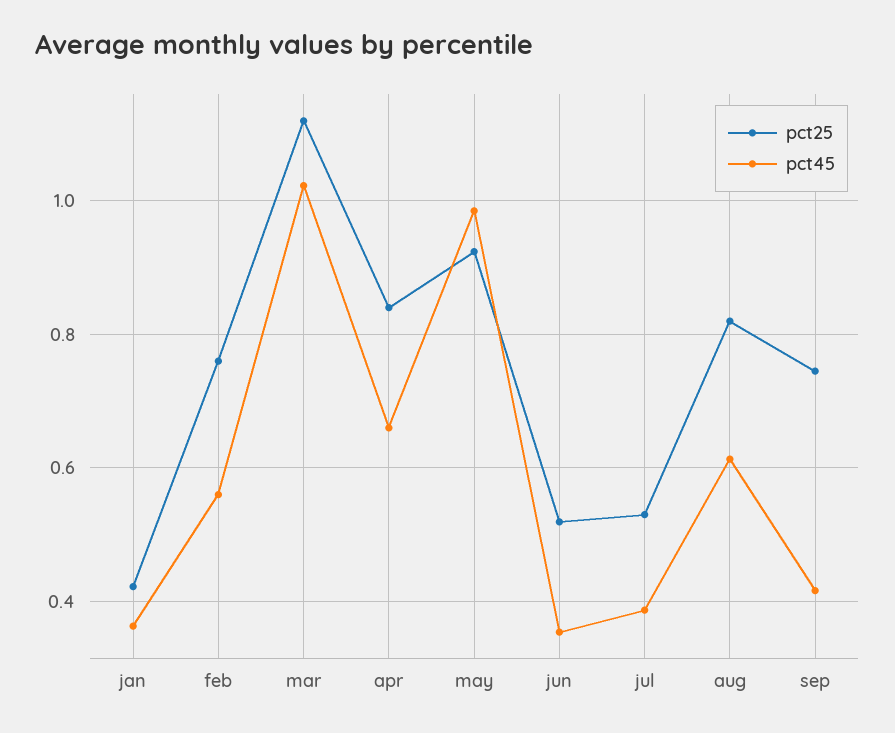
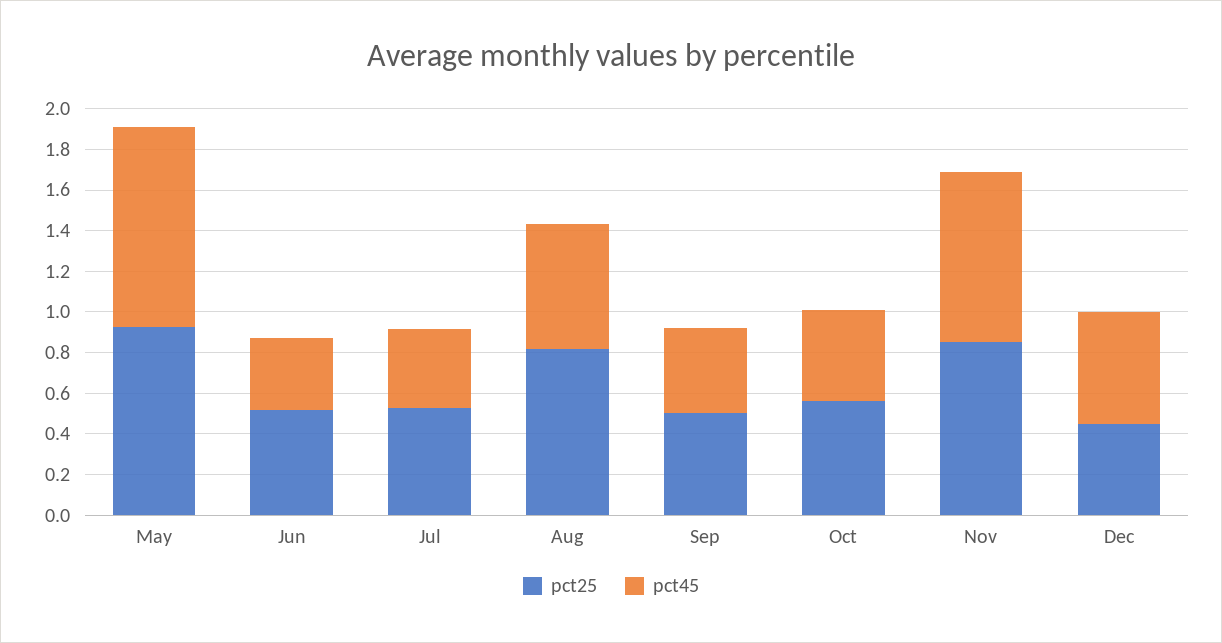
pct25, jan: 0.42 -> none
pct45, jan: 0.36 -> none
pct25, feb: 0.76 -> none
pct45, feb: 0.56 -> none
pct25, mar: 1.12 -> none
pct45, mar: 1.02 -> none
pct25, apr: 0.84 -> none
pct45, apr: 0.66 -> none
pct25, sep: 0.74 -> 0.5
pct25, Oct: none -> 0.55
pct45, Oct: none -> 0.45
pct25, Nov: none -> 0.85
pct45, Nov: none -> 0.85
pct25, Dec: none -> 0.45
pct45, Dec: none -> 0.55

